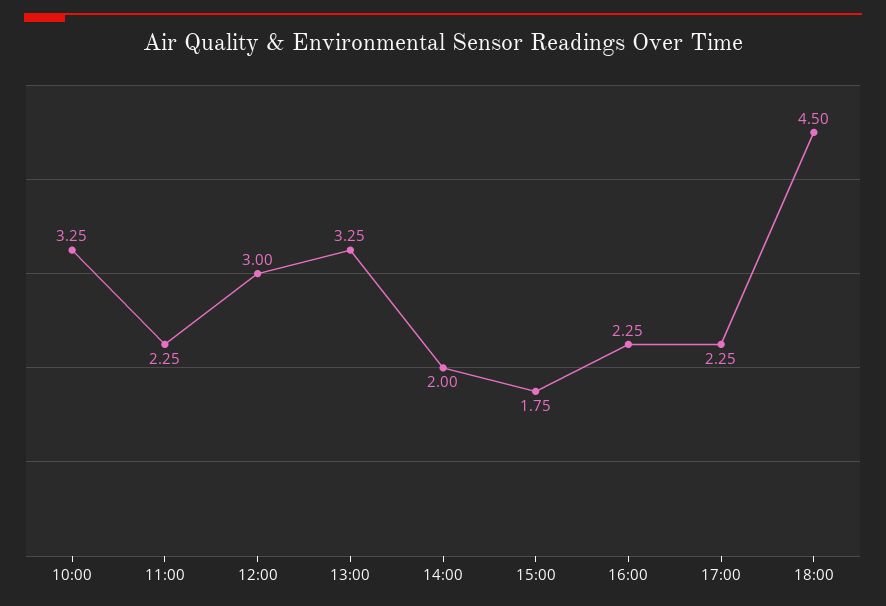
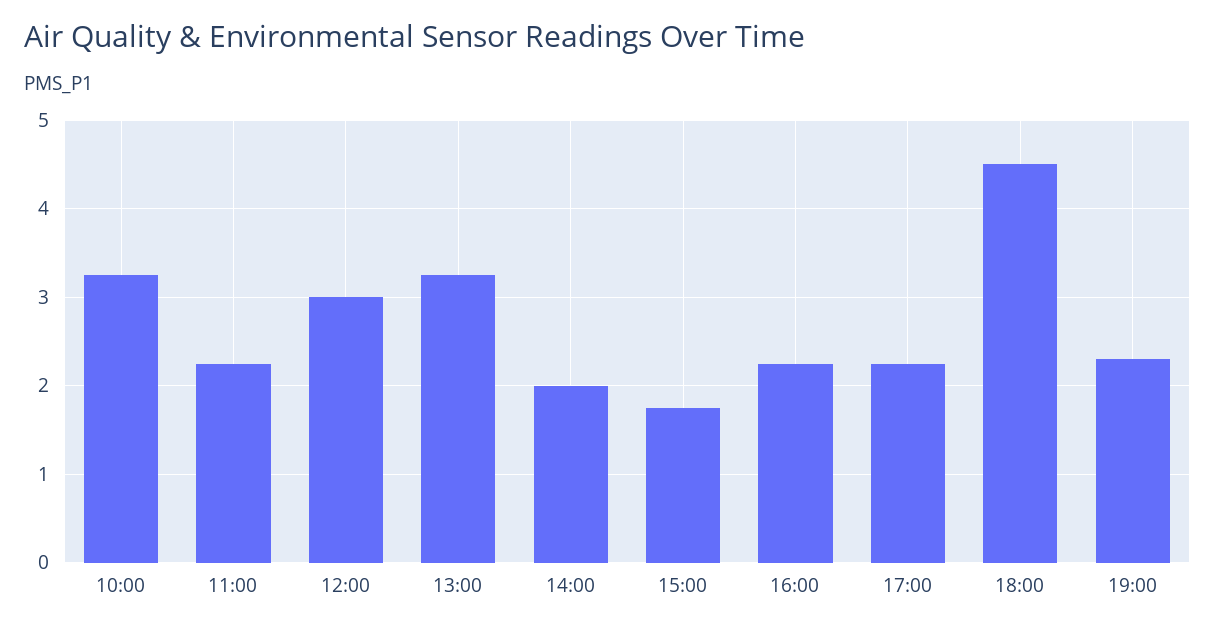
19:00: none -> 2.3

